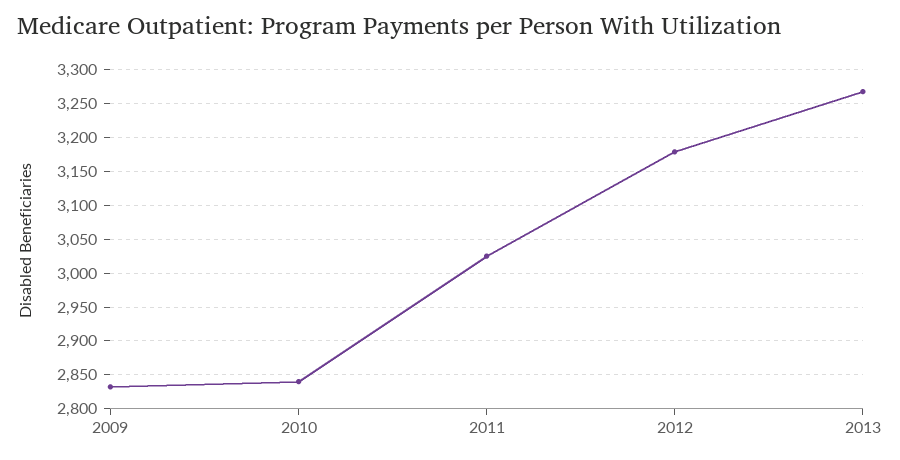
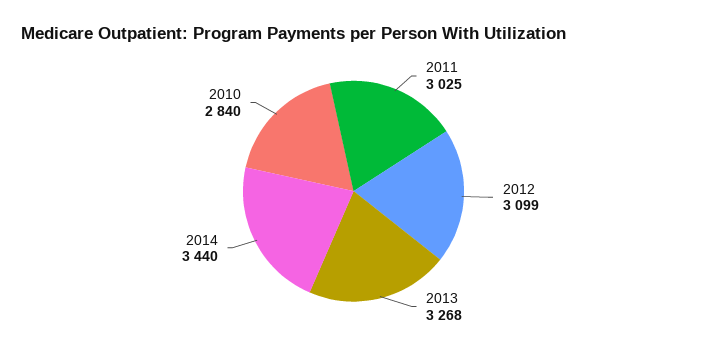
2009: 2830 -> none
2012: 3180 -> 3099
2014: none -> 3440

